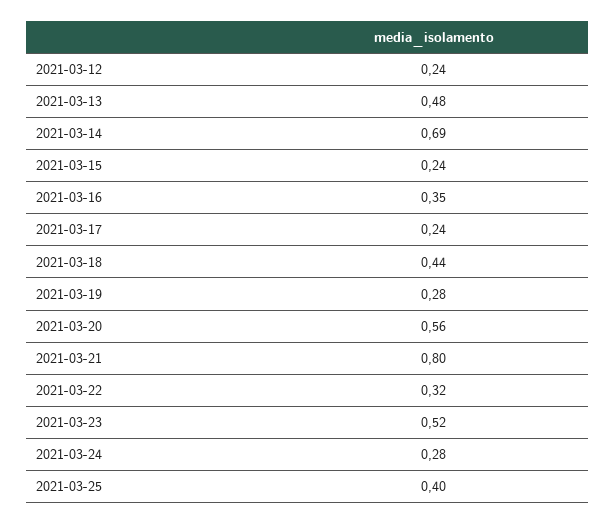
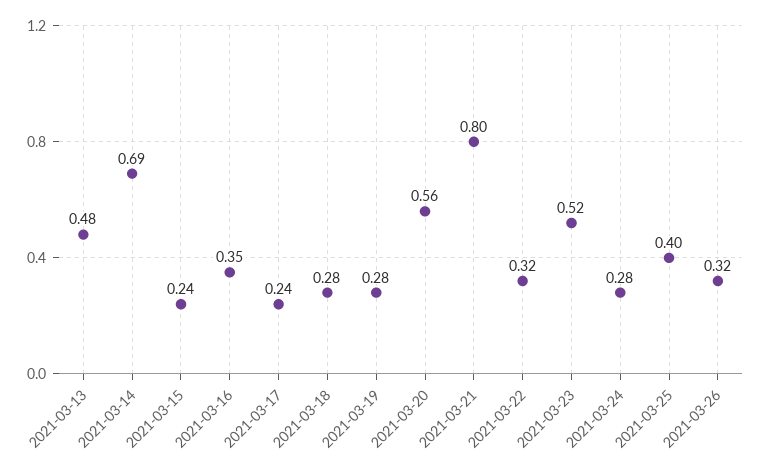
2021-03-12: 0.24 -> none
2021-03-18: 0.44 -> 0.28
2021-03-26: none -> 0.32

